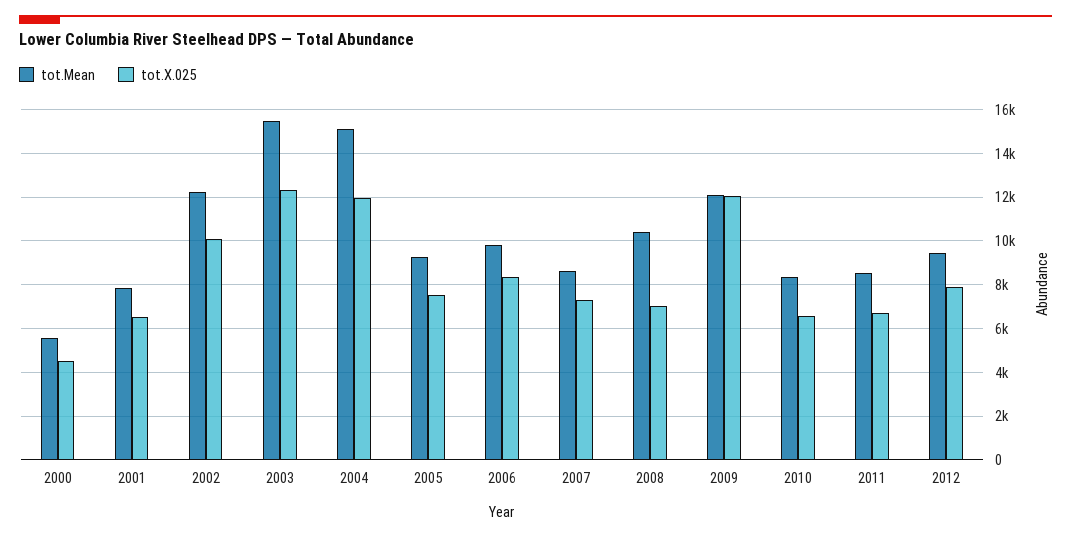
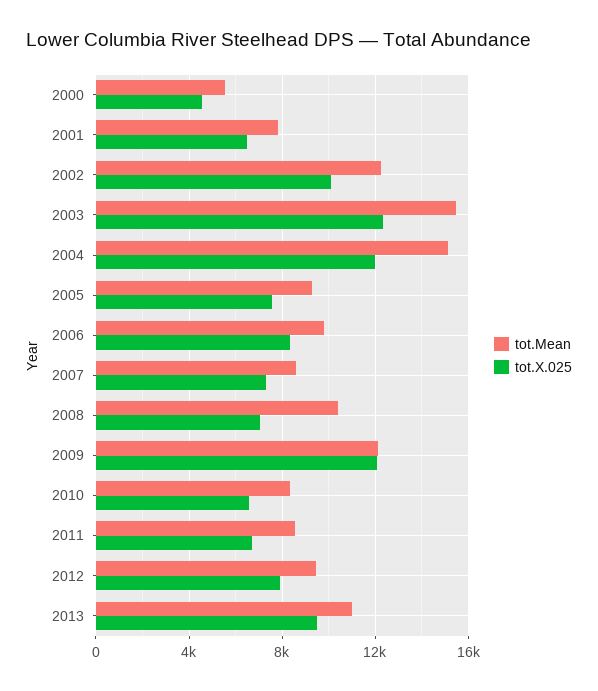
tot.Mean, 2013: none -> 11000
tot.X.025, 2013: none -> 9500

